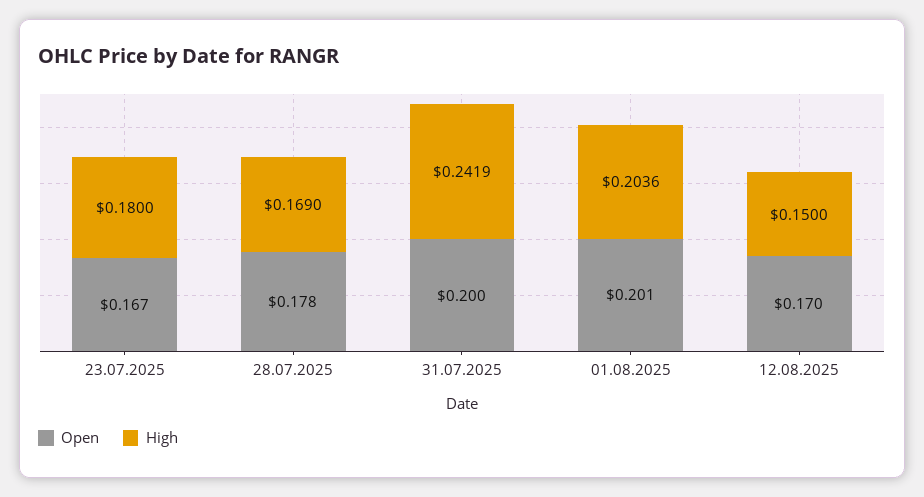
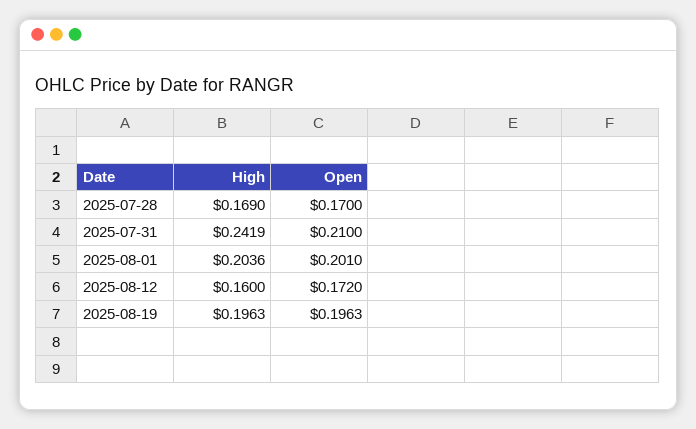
Open, 23.07.2025: 0.167 -> none
High, 23.07.2025: 0.18 -> none
Open, 28.07.2025: 0.178 -> 0.17
Open, 31.07.2025: 0.2 -> 0.21
Open, 12.08.2025: 0.17 -> 0.172
High, 12.08.2025: 0.15 -> 0.16
High, 2025-08-19: none -> 0.1963
Open, 2025-08-19: none -> 0.1963

